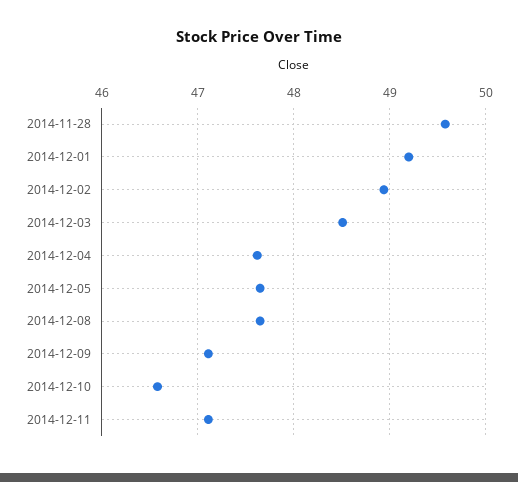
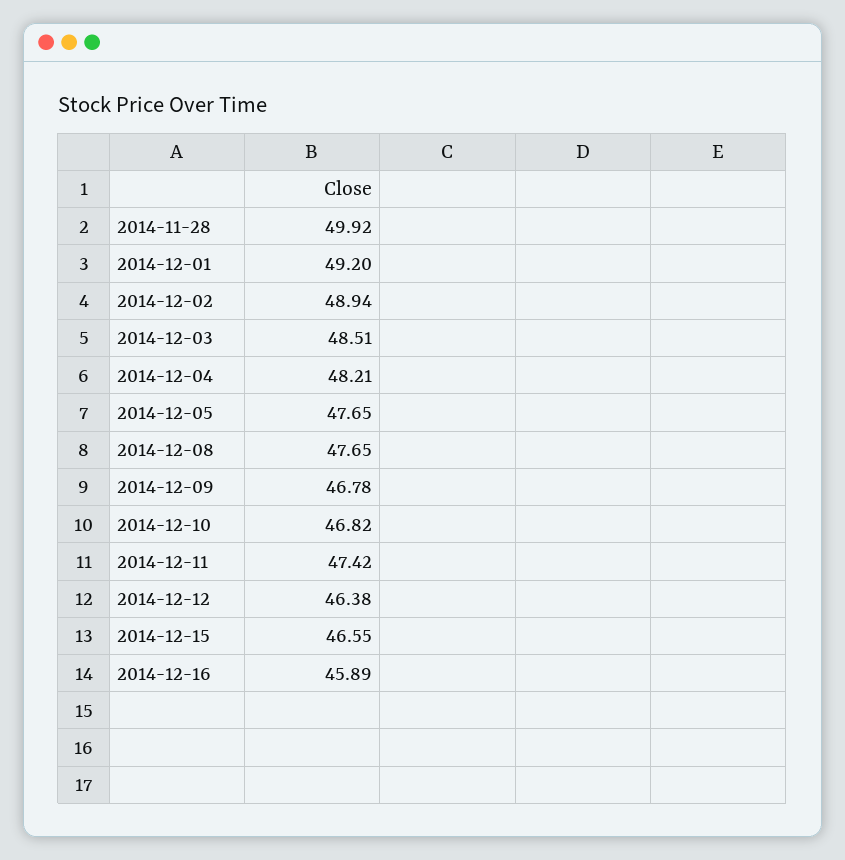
2014-11-28: 49.6 -> 49.92
2014-12-04: 47.6 -> 48.21
2014-12-09: 47.1 -> 46.78
2014-12-10: 46.6 -> 46.82
2014-12-11: 47.1 -> 47.42
2014-12-12: none -> 46.38
2014-12-15: none -> 46.55
2014-12-16: none -> 45.89

